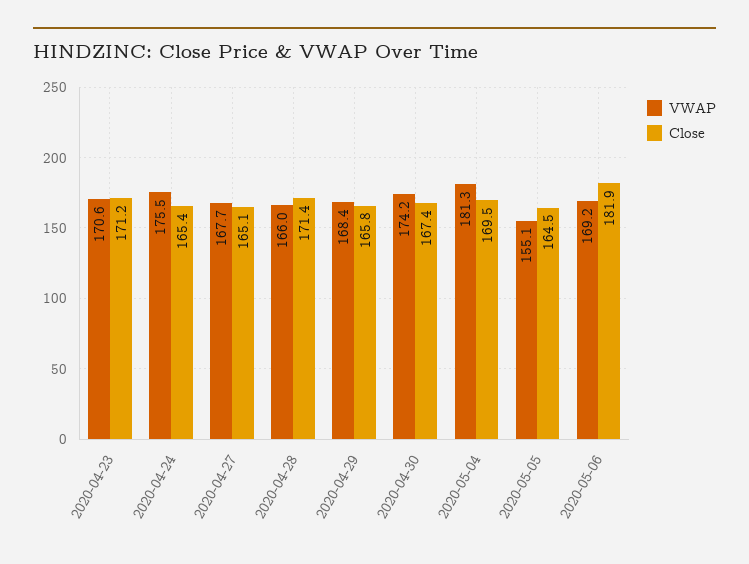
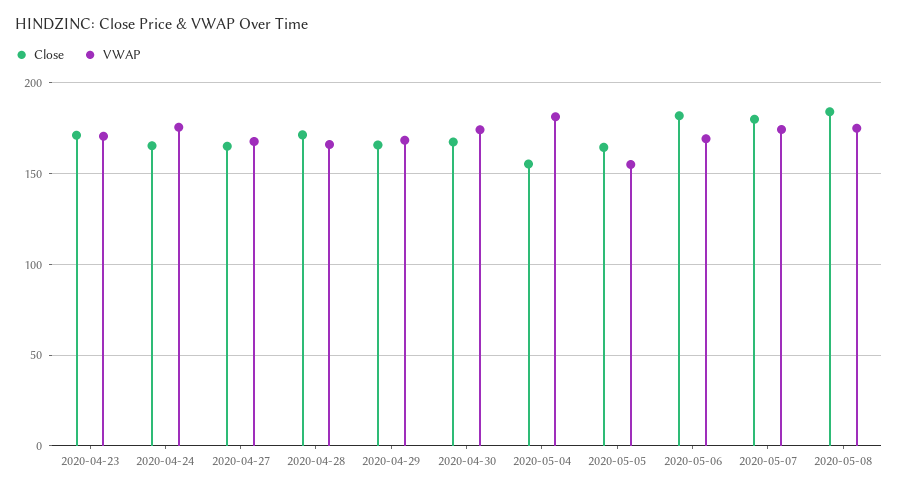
Close, 2020-05-04: 169.5 -> 155
Close, 2020-05-07: none -> 180
VWAP, 2020-05-07: none -> 175
Close, 2020-05-08: none -> 185
VWAP, 2020-05-08: none -> 175

